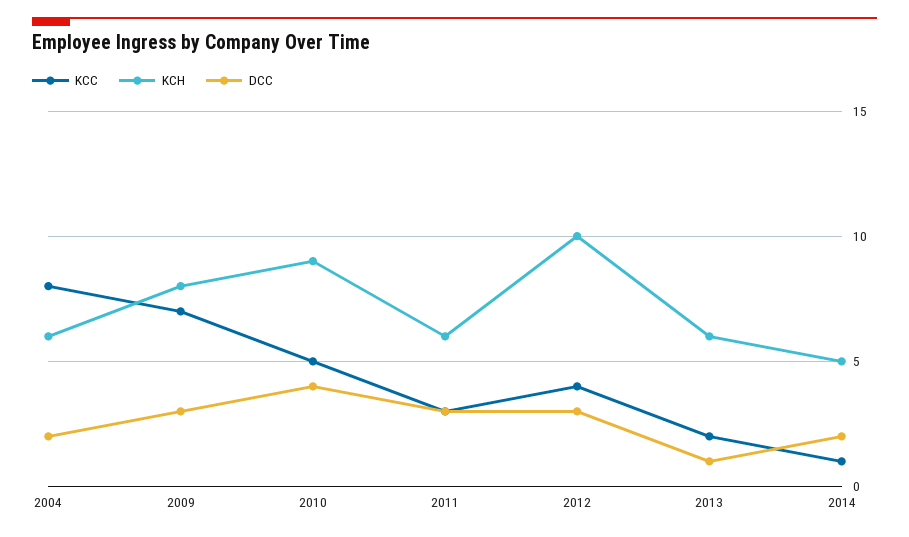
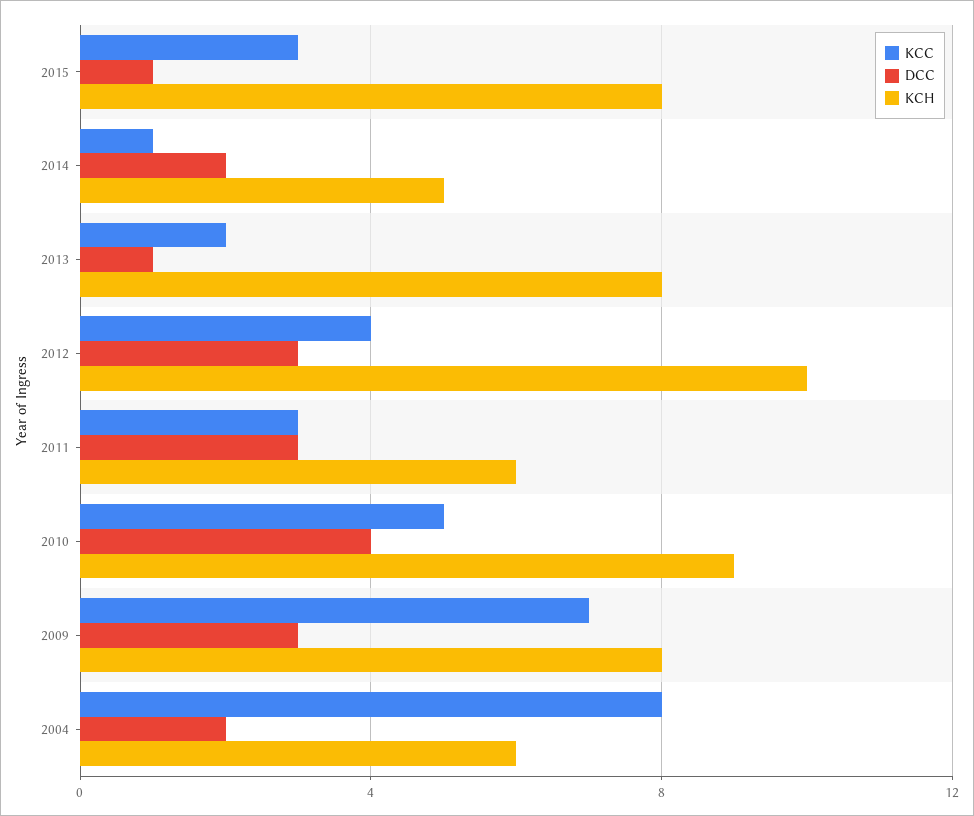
KCH, 2013: 6 -> 8
KCC, 2015: none -> 3
DCC, 2015: none -> 1
KCH, 2015: none -> 8

